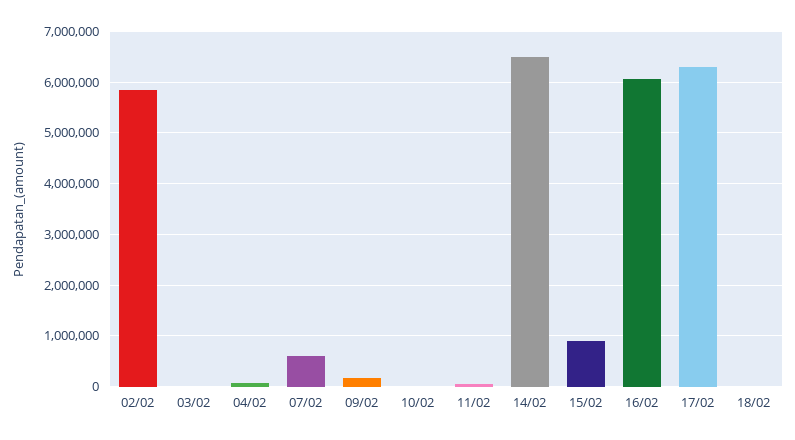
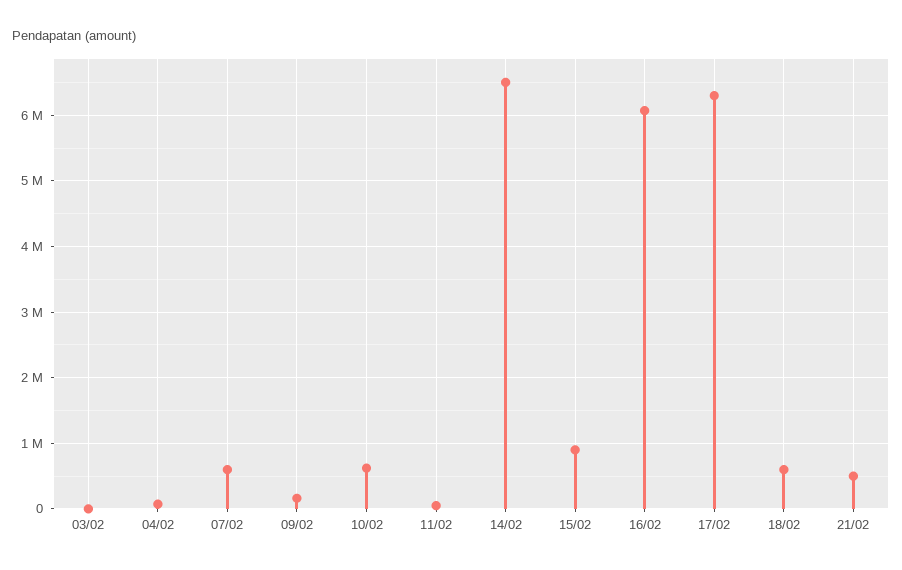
02/02: 5800000 -> none
10/02: 0 -> 600000
18/02: 0 -> 600000
21/02: none -> 500000

